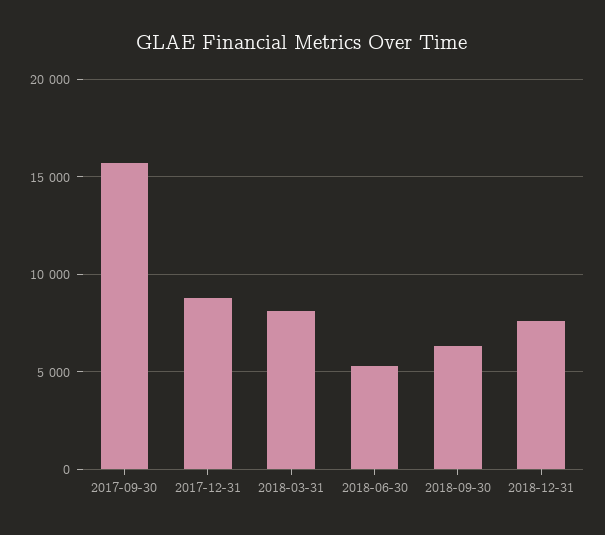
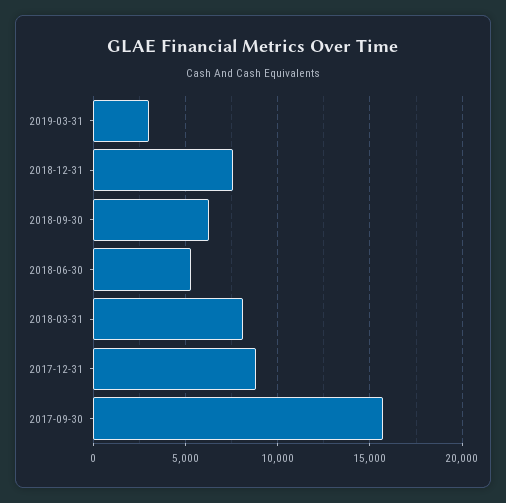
2019-03-31: none -> 3000

